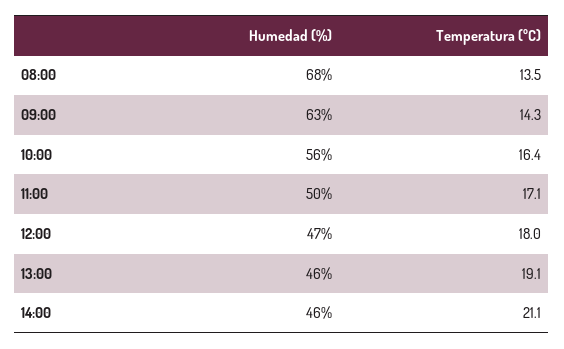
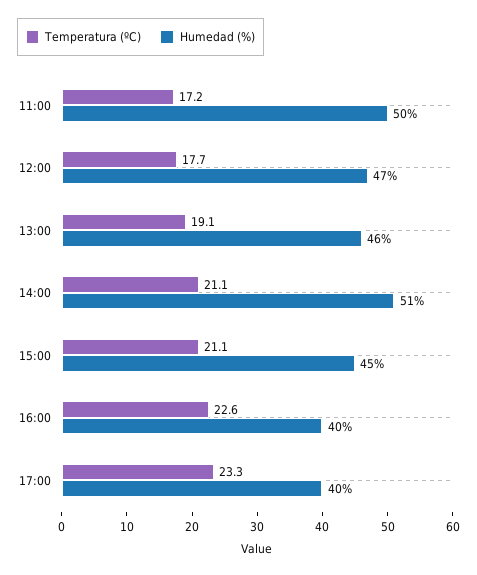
Humedad (%), 08:00: 68 -> none
Temperatura (ºC), 08:00: 13.5 -> none
Humedad (%), 09:00: 63 -> none
Temperatura (ºC), 09:00: 14.3 -> none
Humedad (%), 10:00: 56 -> none
Temperatura (ºC), 10:00: 16.4 -> none
Temperatura (ºC), 11:00: 17.1 -> 17.2
Temperatura (ºC), 12:00: 18 -> 17.7
Humedad (%), 14:00: 46 -> 51
Temperatura (ºC), 15:00: none -> 21.1
Humedad (%), 15:00: none -> 45
Temperatura (ºC), 16:00: none -> 22.6
Humedad (%), 16:00: none -> 40
Temperatura (ºC), 17:00: none -> 23.3
Humedad (%), 17:00: none -> 40

